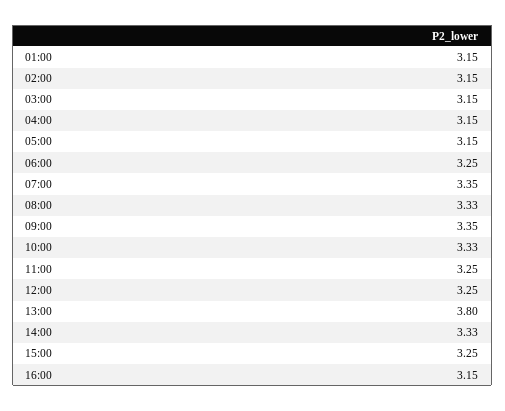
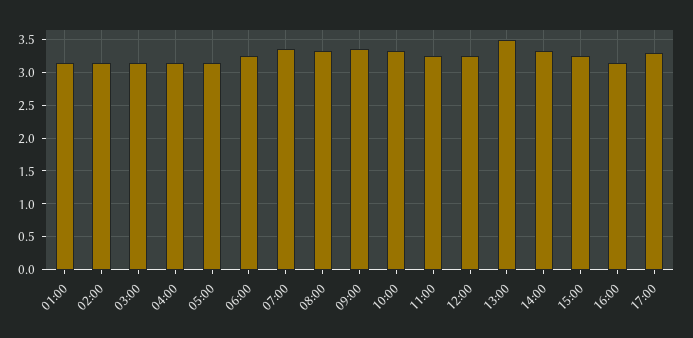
13:00: 3.8 -> 3.5
17:00: none -> 3.3

